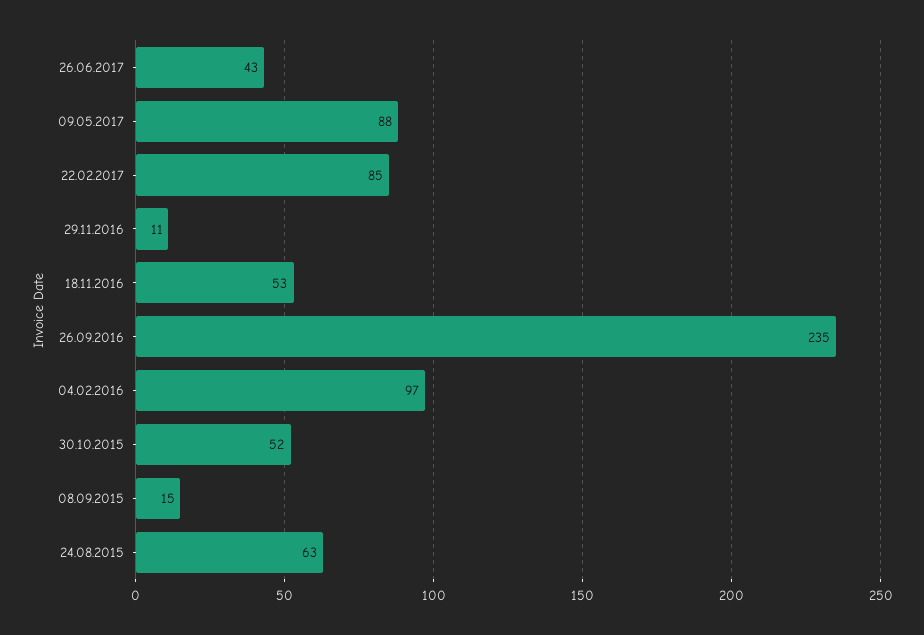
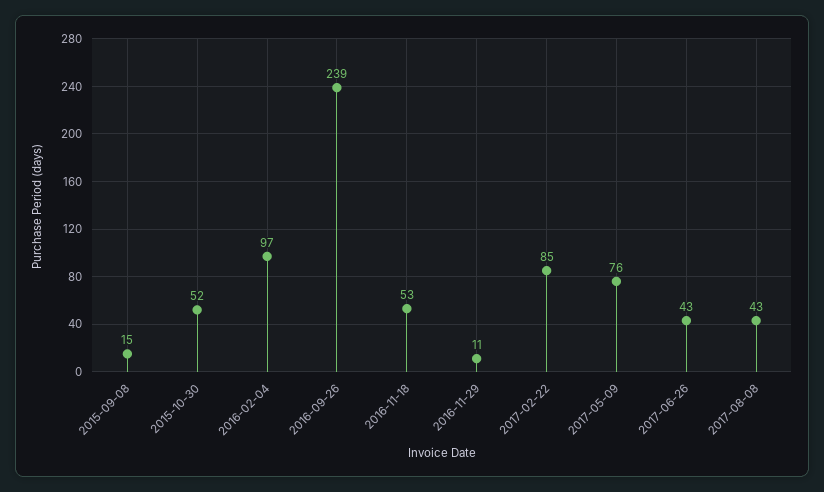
09.05.2017: 88 -> 76
26.09.2016: 235 -> 239
24.08.2015: 63 -> none
2017-08-08: none -> 43

